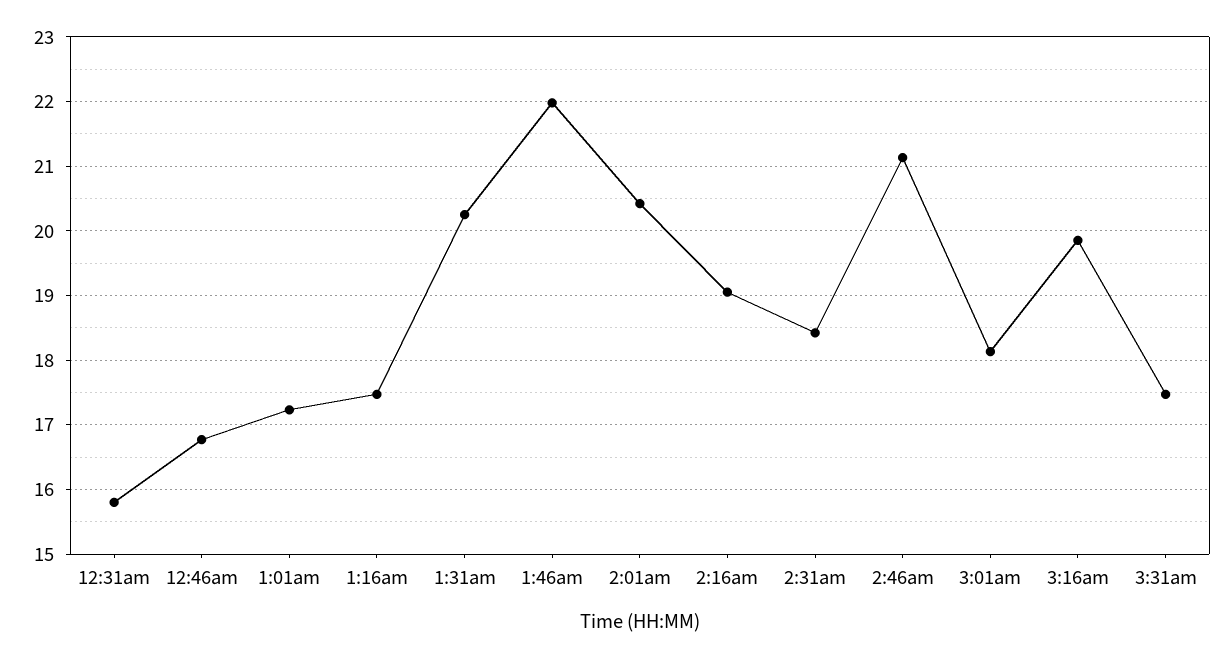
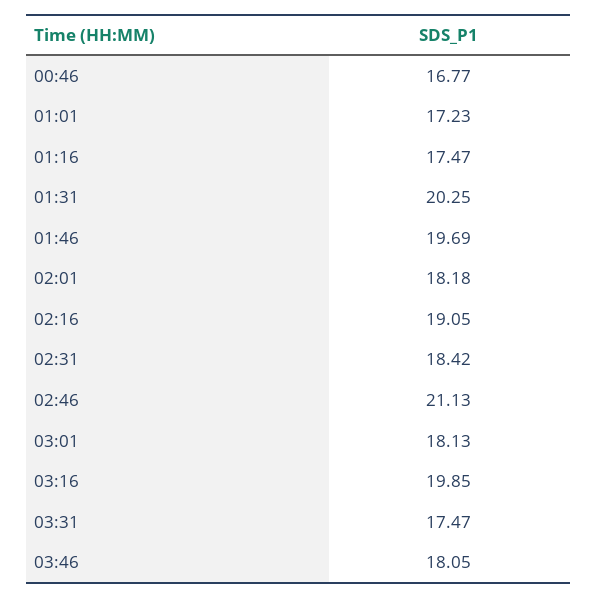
12:31am: 15.8 -> none
1:46am: 22 -> 19.69
2:01am: 20.4 -> 18.18
03:46: none -> 18.05

